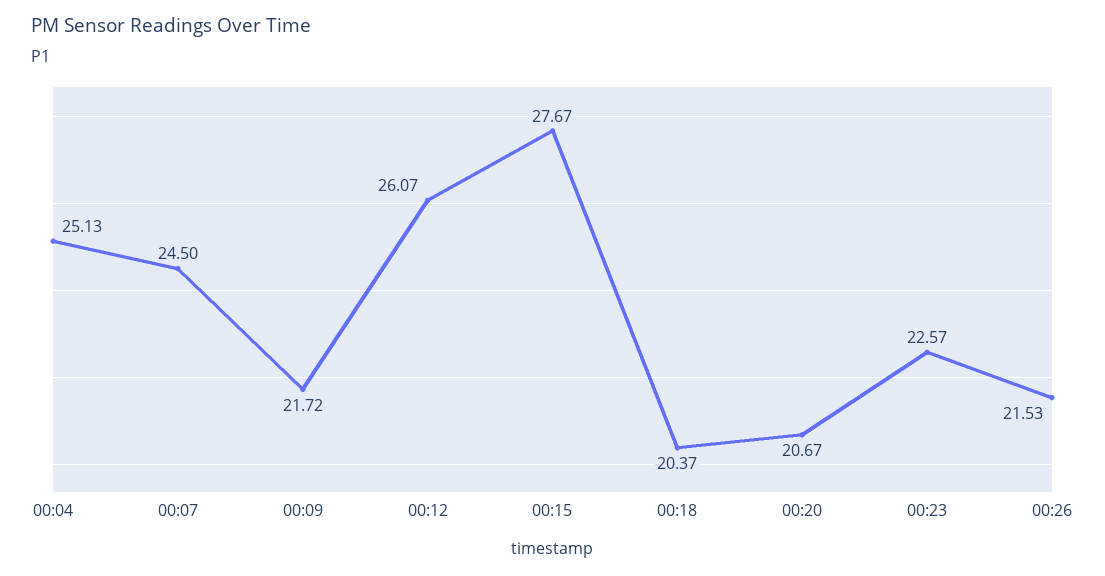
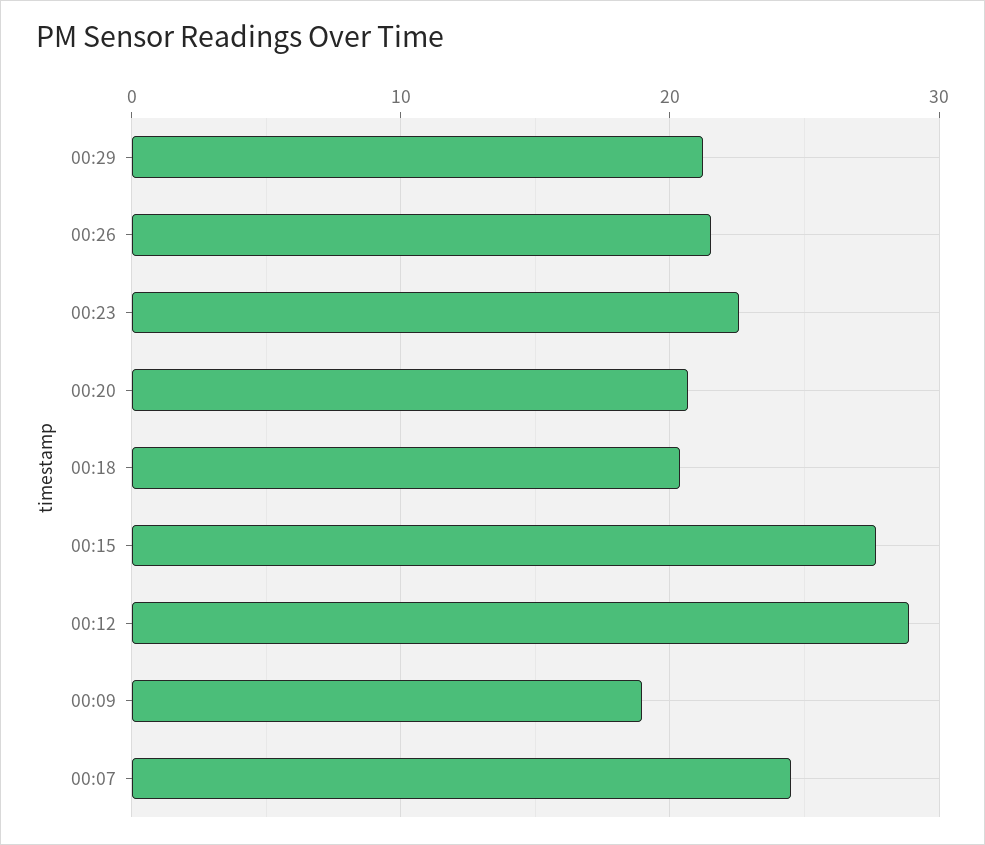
00:04: 25.13 -> none
00:09: 21.72 -> 19
00:12: 26.07 -> 29
00:29: none -> 21

